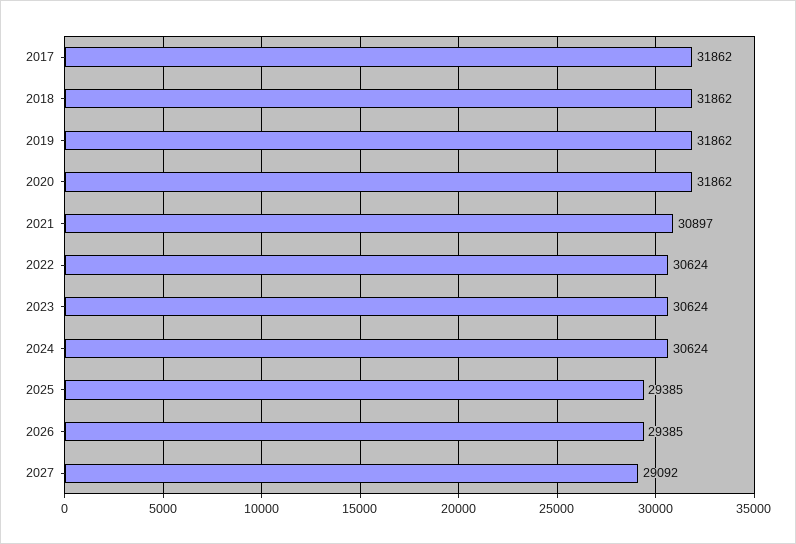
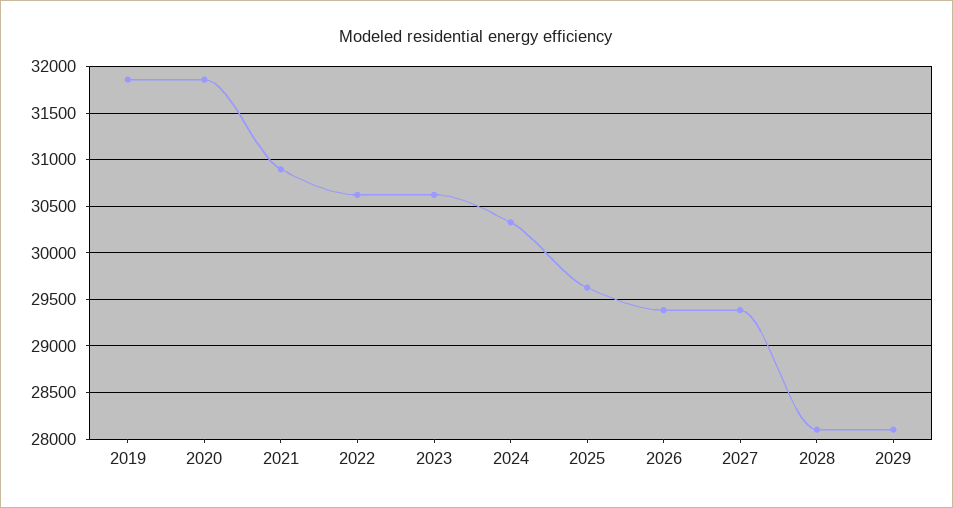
2017: 31862 -> none
2018: 31862 -> none
2024: 30624 -> 30300
2025: 29385 -> 29600
2027: 29092 -> 29400
2028: none -> 28100
2029: none -> 28100

